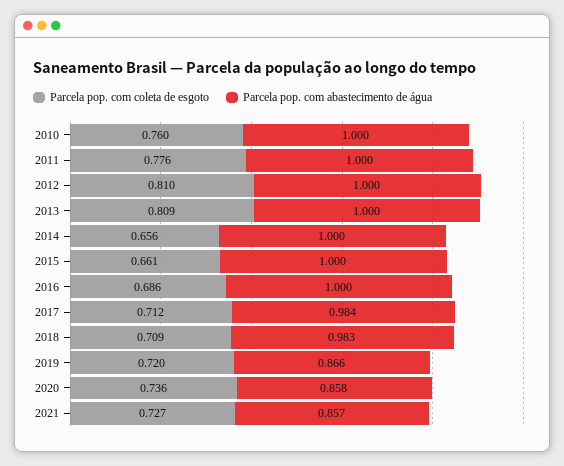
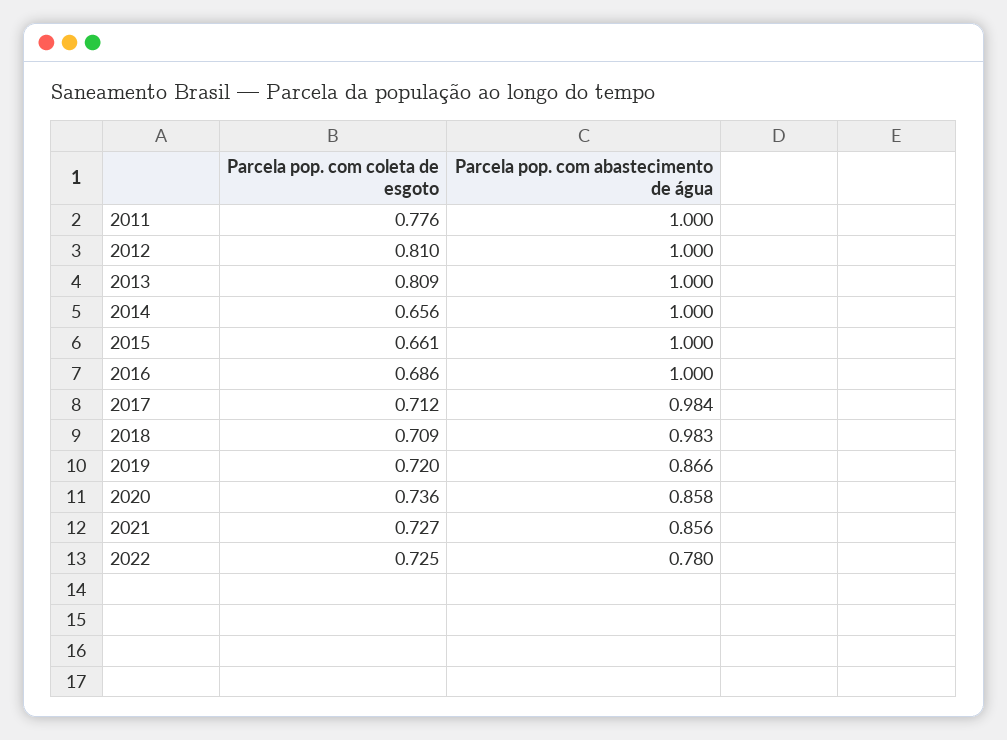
Parcela pop. com coleta de esgoto, 2010: 0.76 -> none
Parcela pop. com abastecimento de água, 2010: 1 -> none
Parcela pop. com abastecimento de água, 2021: 0.857 -> 0.856
Parcela pop. com coleta de esgoto, 2022: none -> 0.725
Parcela pop. com abastecimento de água, 2022: none -> 0.78

